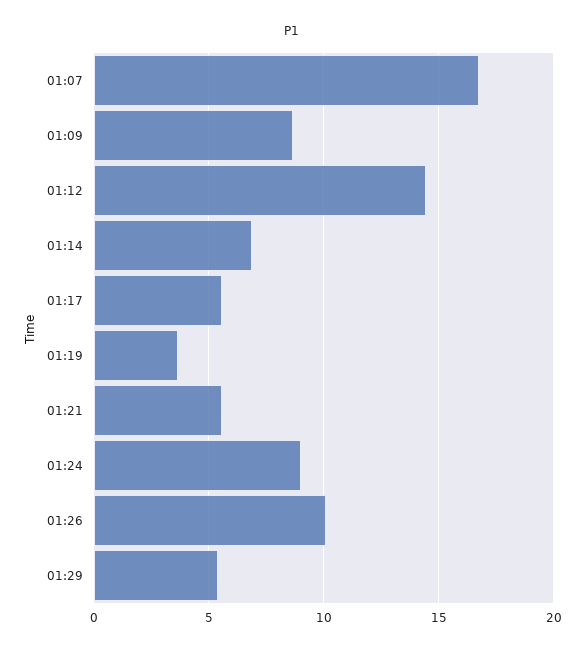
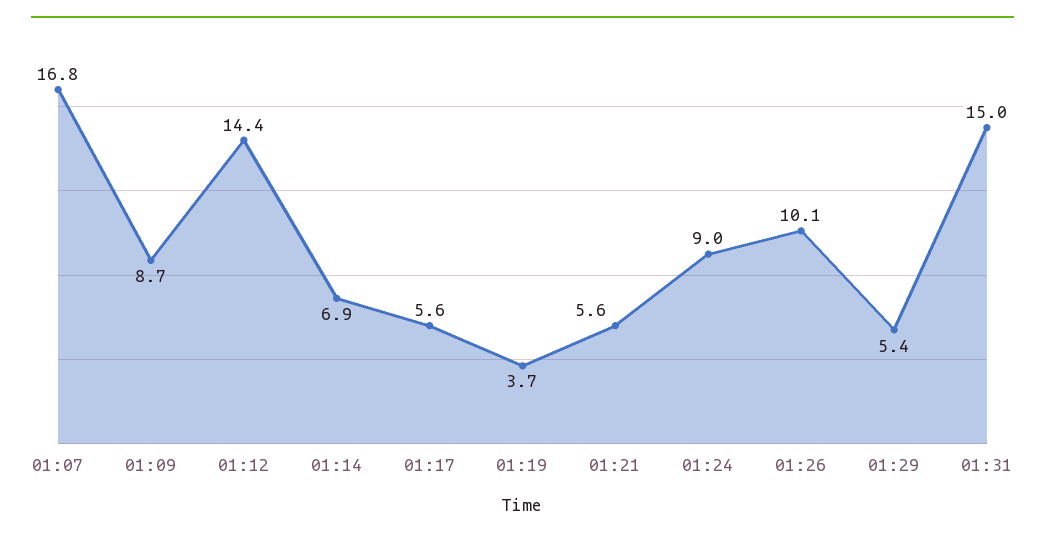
01:31: none -> 15

